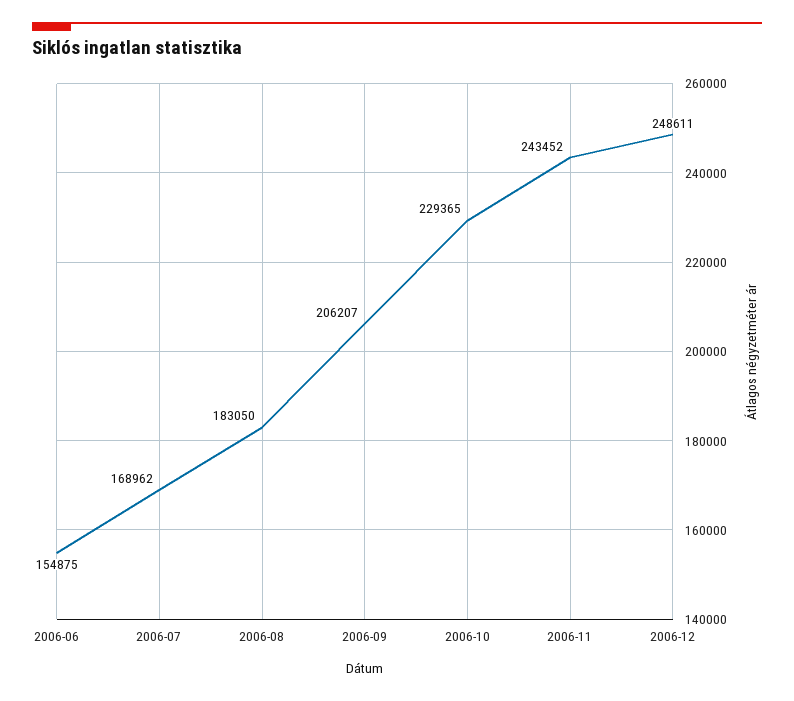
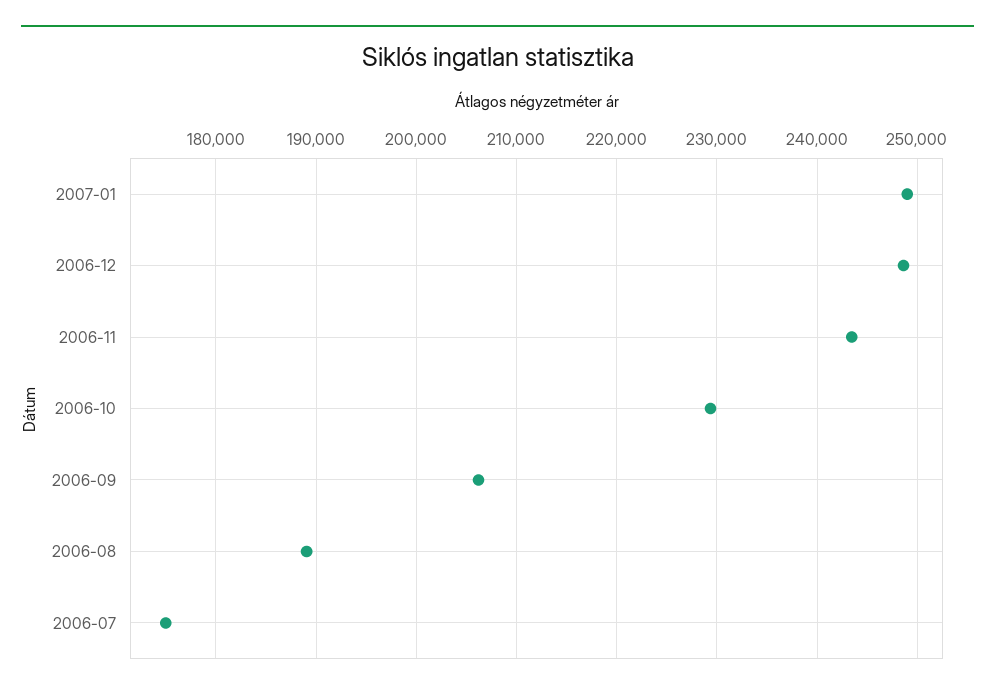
2006-06: 154875 -> none
2006-07: 168962 -> 175000
2006-08: 183050 -> 189000
2007-01: none -> 249000

